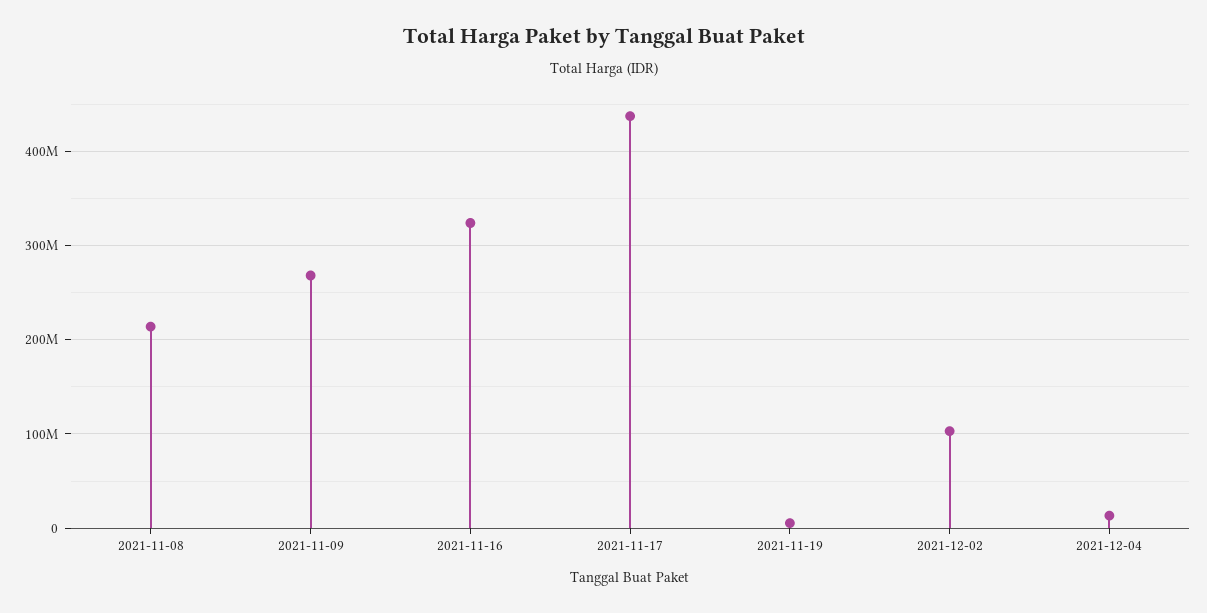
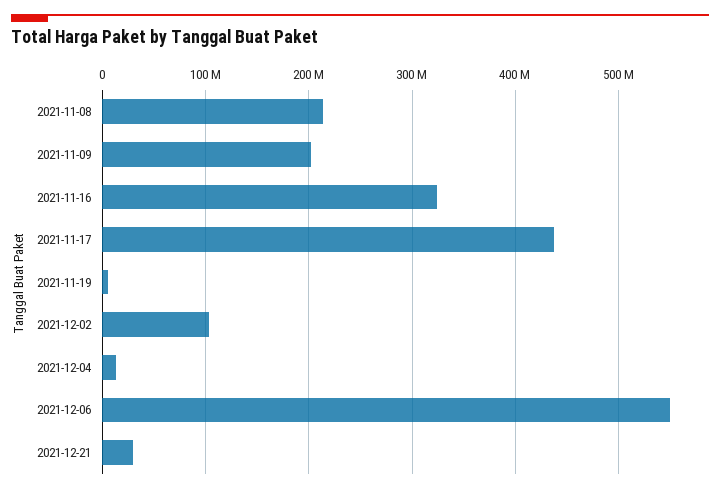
2021-11-09: 270000000 -> 200000000
2021-12-06: none -> 550000000
2021-12-21: none -> 30000000

